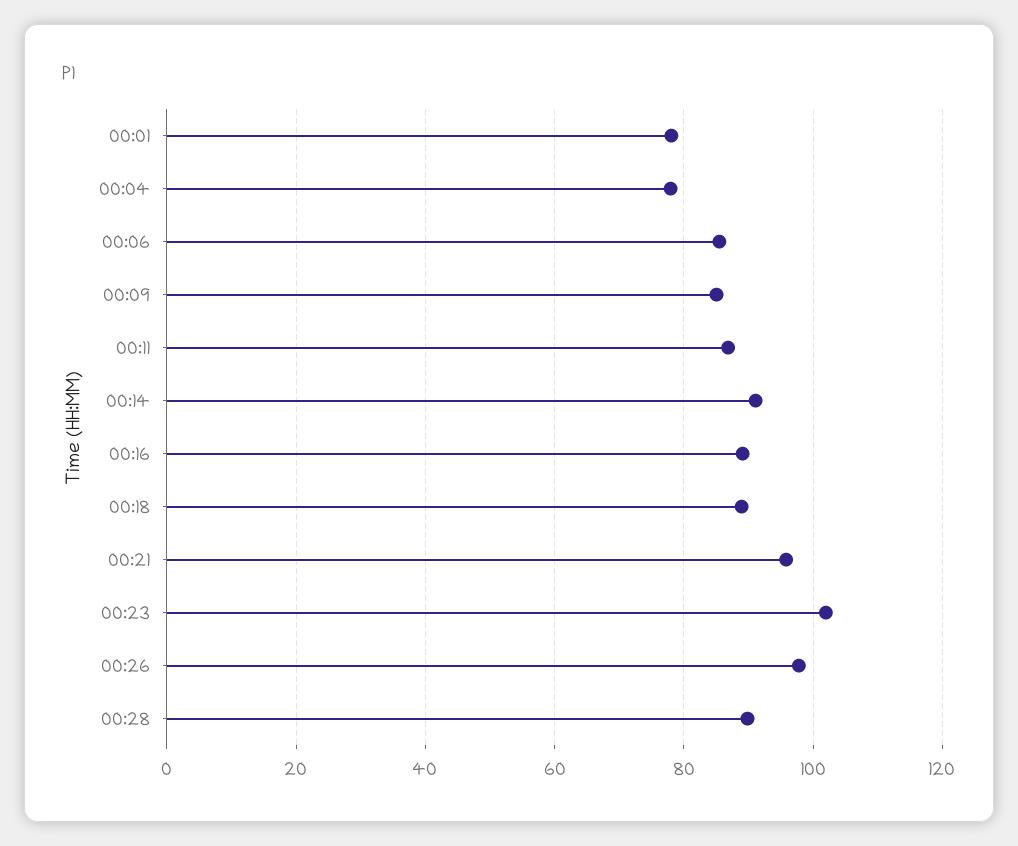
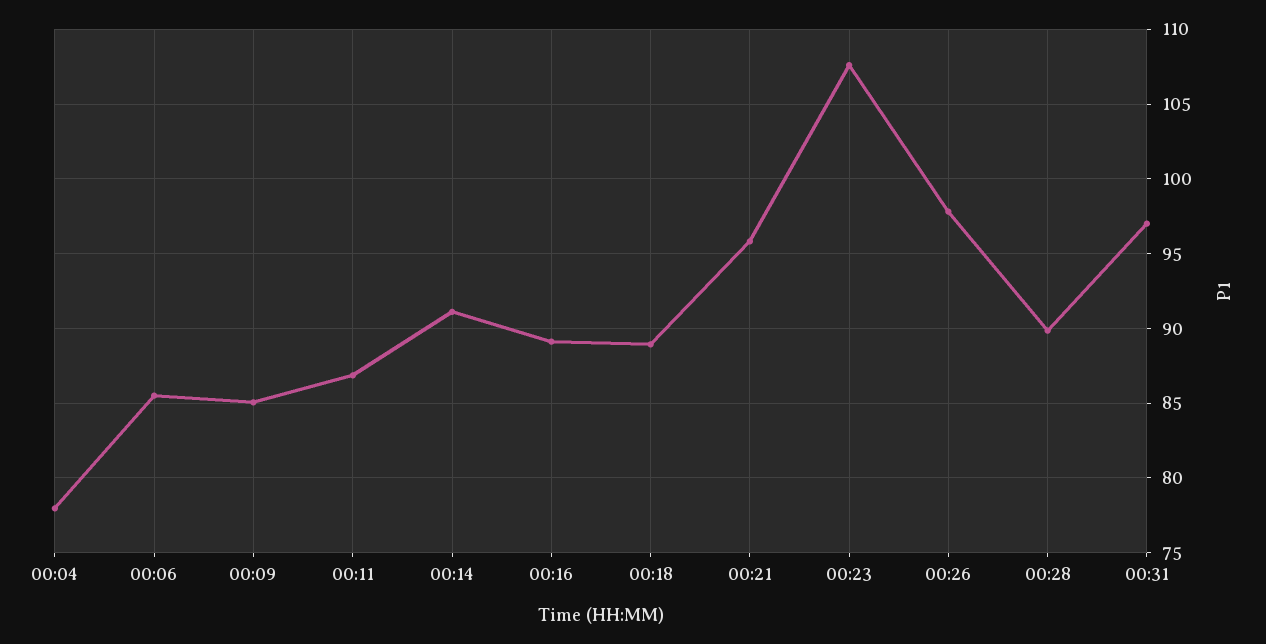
00:01: 78 -> none
00:23: 102 -> 107.5
00:31: none -> 97

